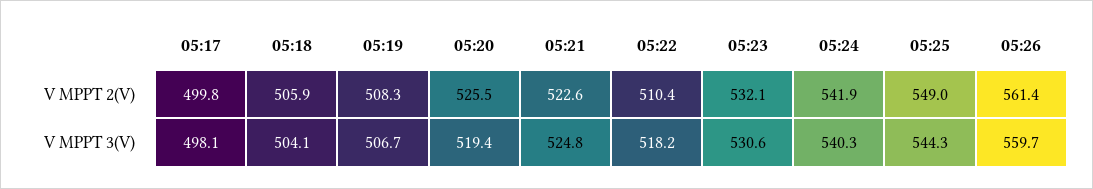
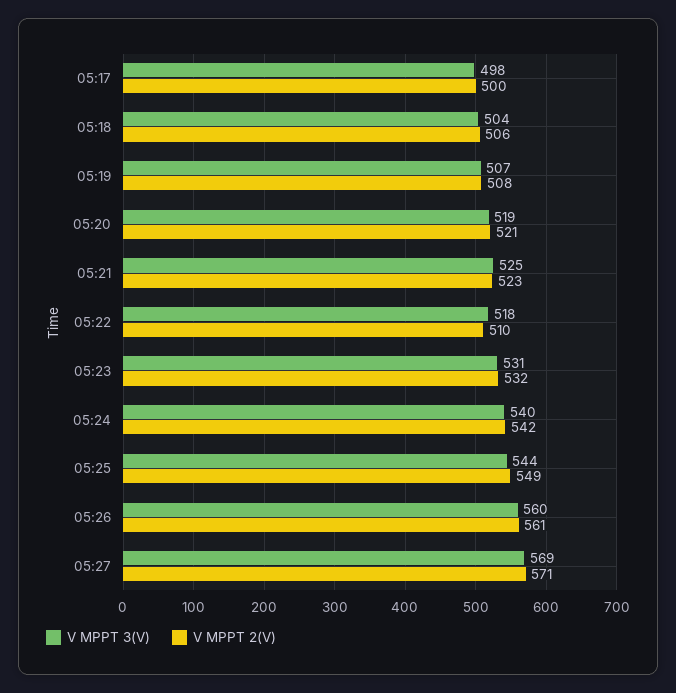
V MPPT 2(V), 05:20: 525.5 -> 521
V MPPT 3(V), 05:27: none -> 569
V MPPT 2(V), 05:27: none -> 571

